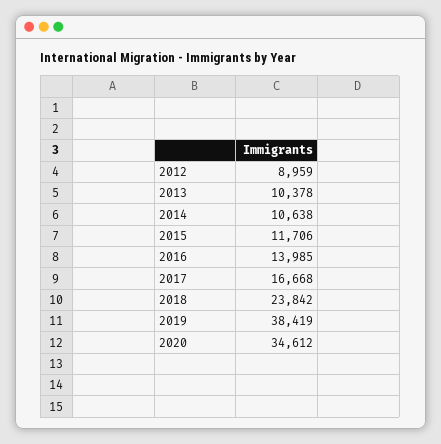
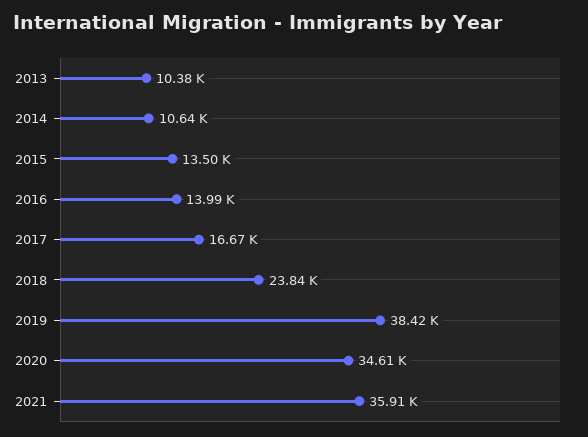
2012: 8959 -> none
2015: 11706 -> 13500
2021: none -> 35910

